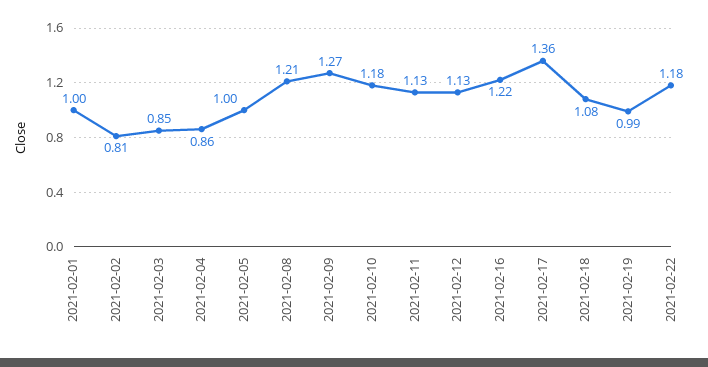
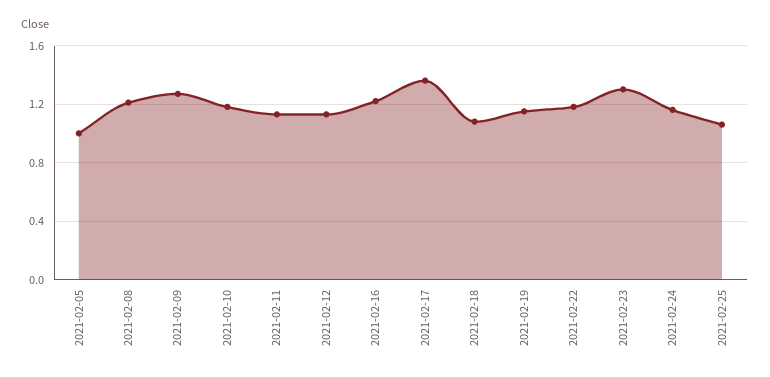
2021-02-01: 1 -> none
2021-02-02: 0.81 -> none
2021-02-03: 0.85 -> none
2021-02-04: 0.86 -> none
2021-02-19: 0.99 -> 1.15
2021-02-23: none -> 1.3
2021-02-24: none -> 1.15
2021-02-25: none -> 1.05

